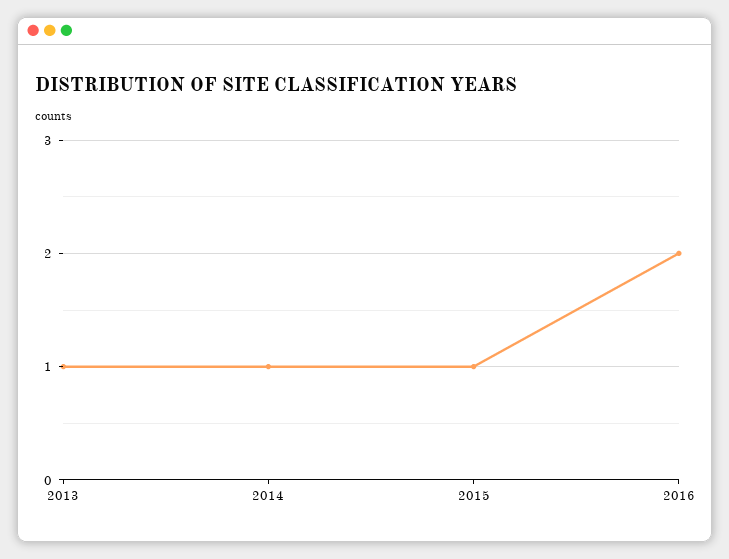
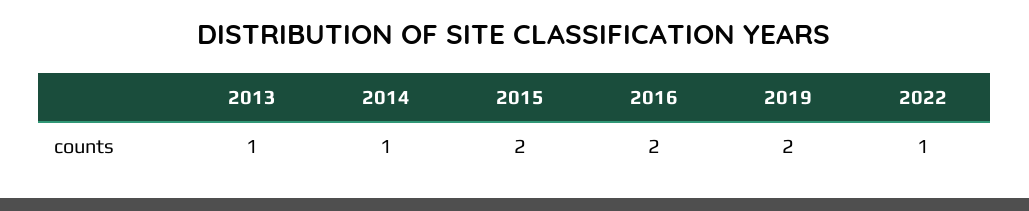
2015: 1 -> 2
2019: none -> 2
2022: none -> 1

